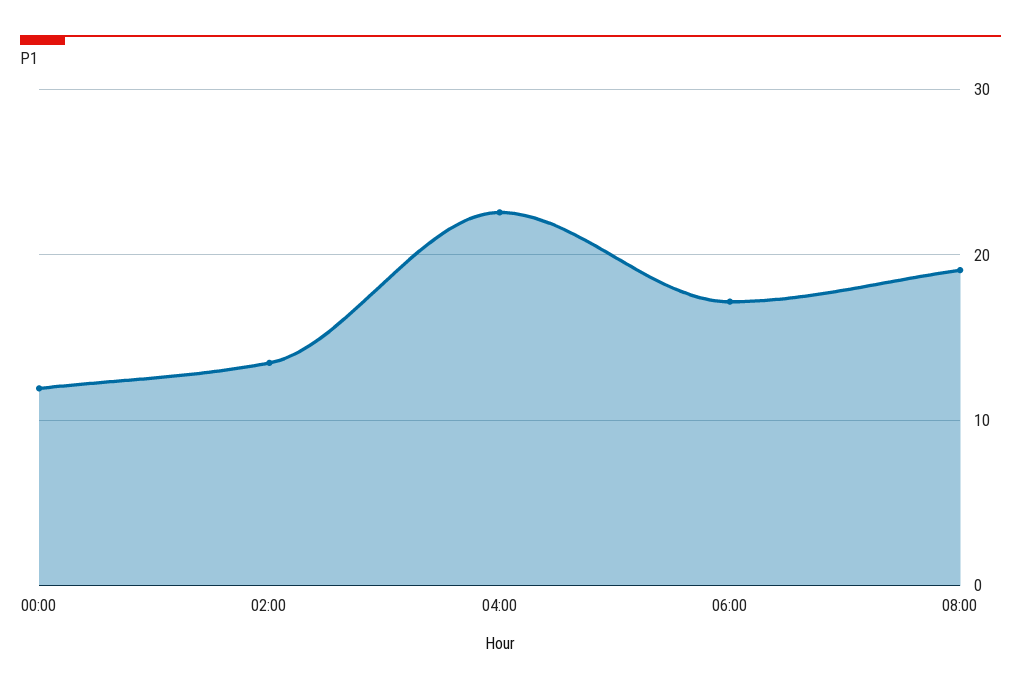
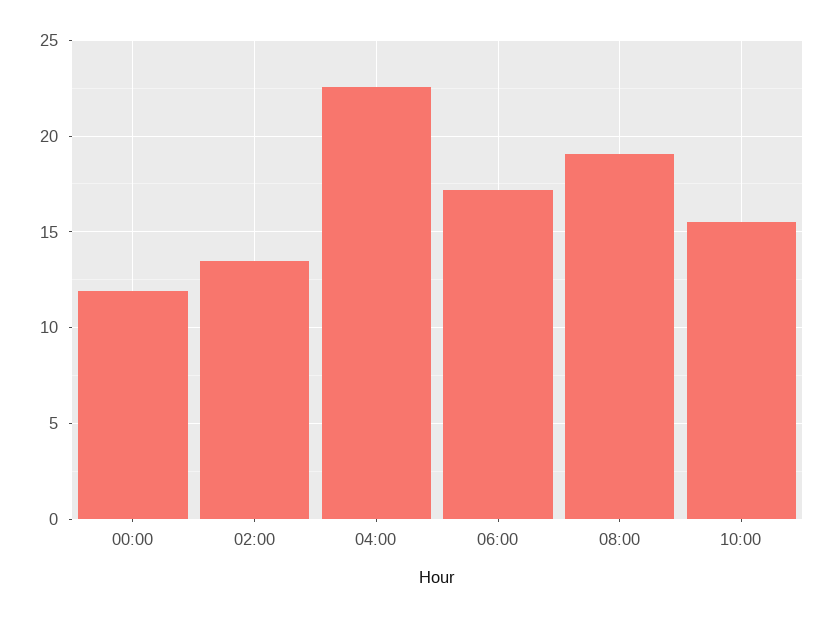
10:00: none -> 15.5

